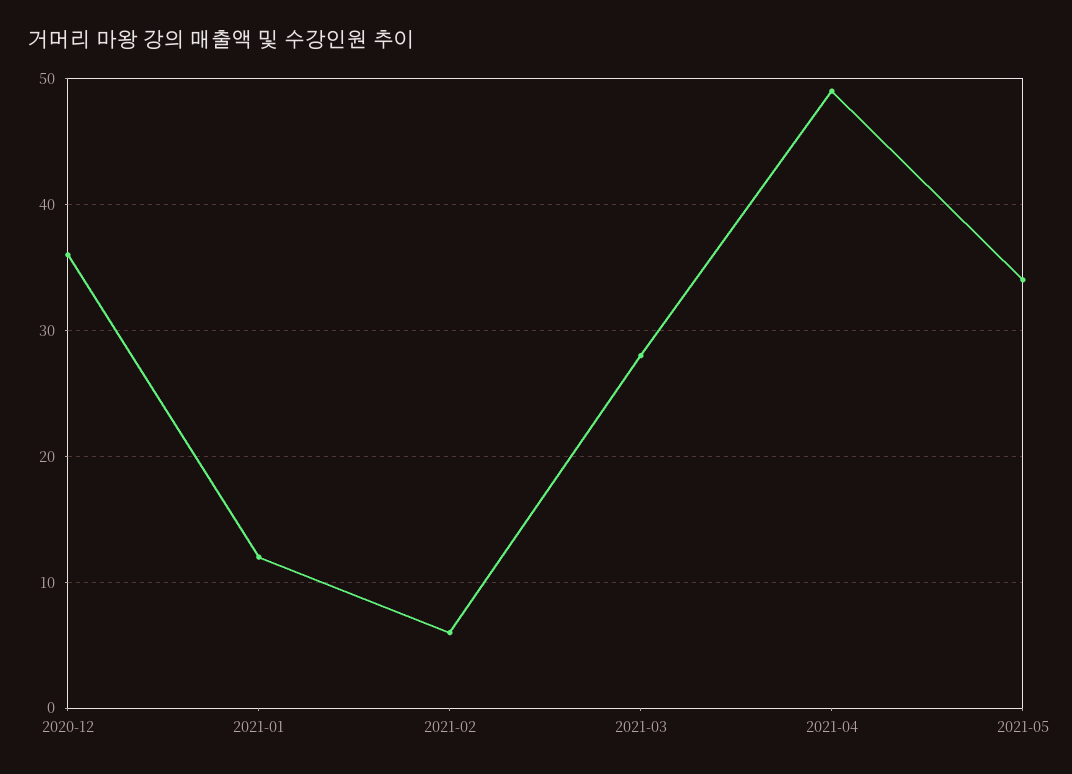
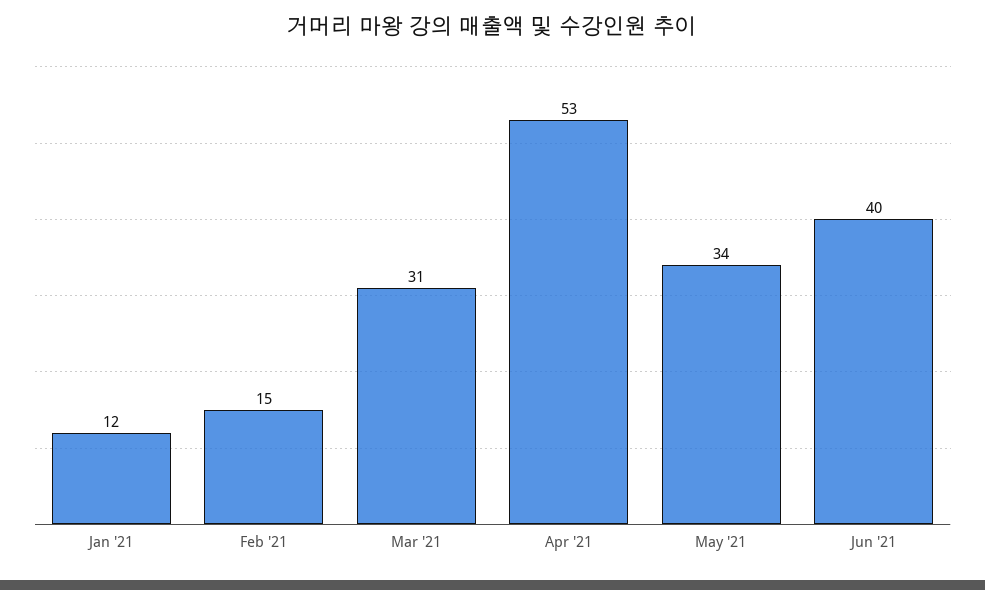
2020-12: 36 -> none
2021-02: 6 -> 15
2021-03: 28 -> 31
2021-04: 49 -> 53
Jun '21: none -> 40

